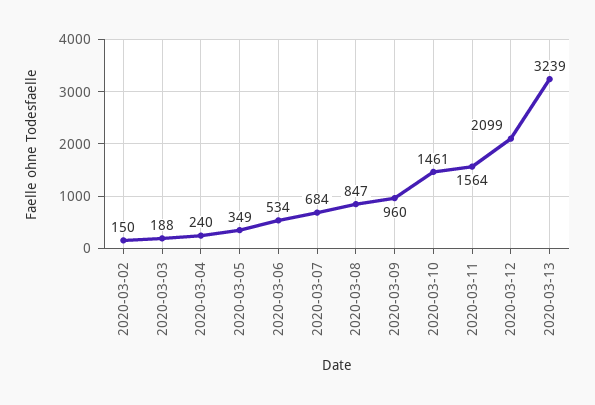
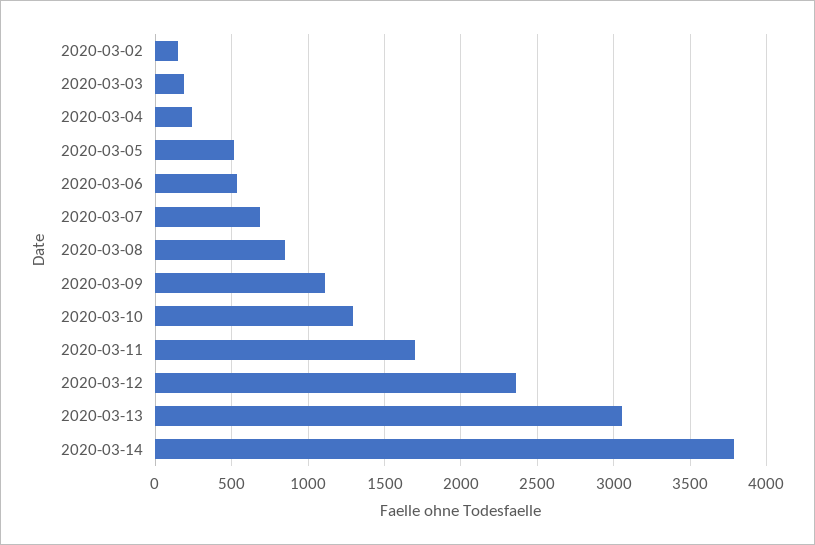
2020-03-05: 349 -> 500
2020-03-09: 960 -> 1100
2020-03-10: 1461 -> 1300
2020-03-11: 1564 -> 1700
2020-03-12: 2099 -> 2350
2020-03-13: 3239 -> 3050
2020-03-14: none -> 3800

